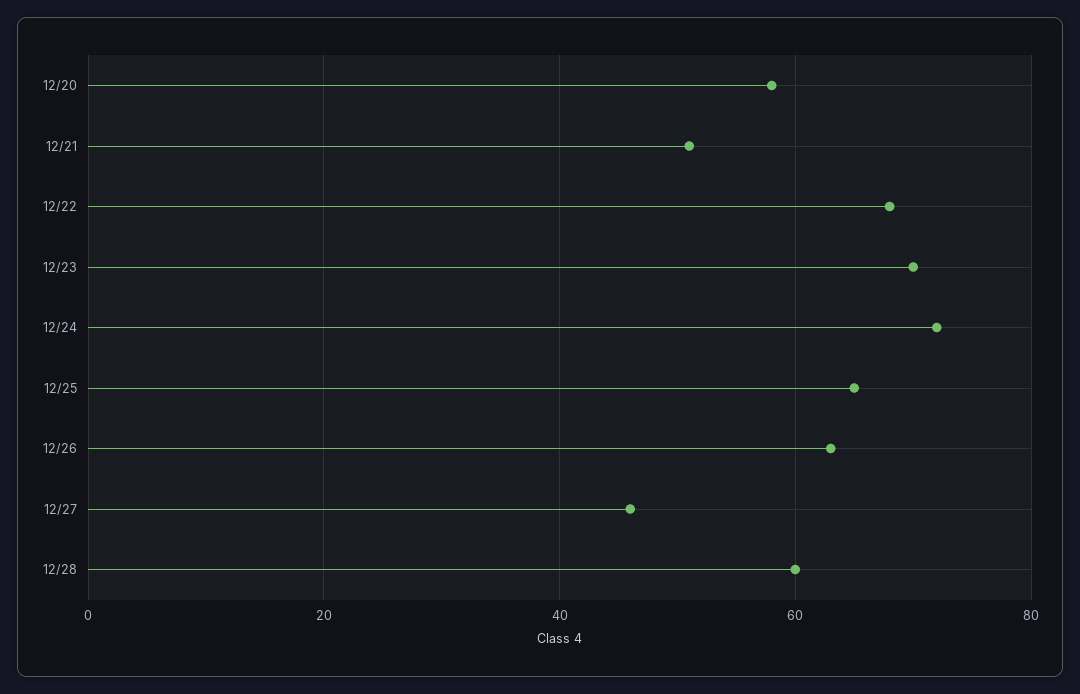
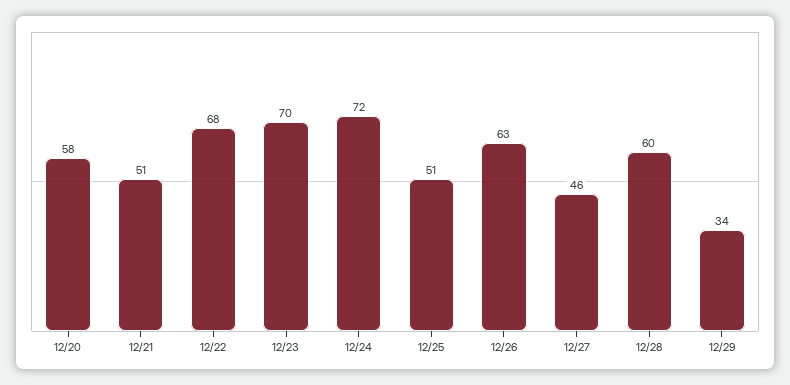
12/25: 65 -> 51
12/29: none -> 34

